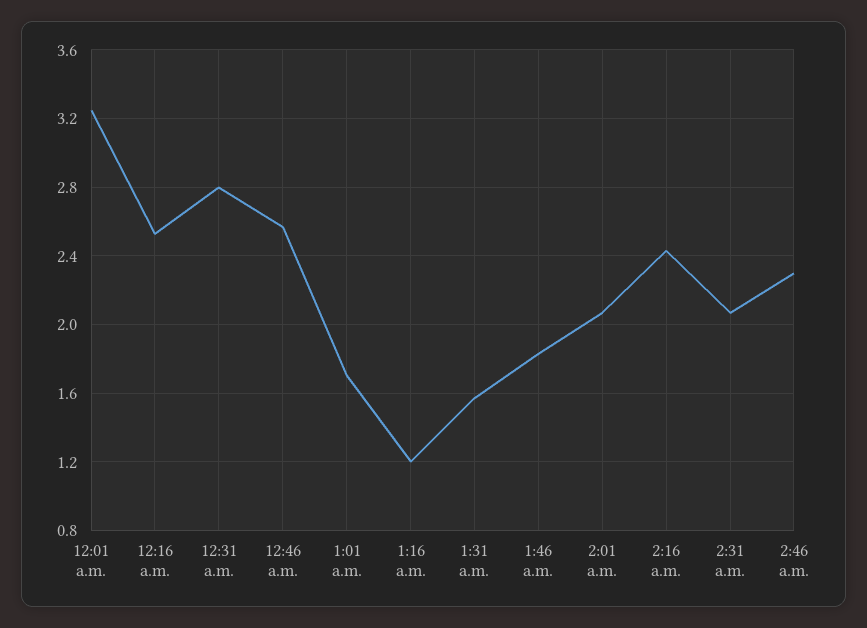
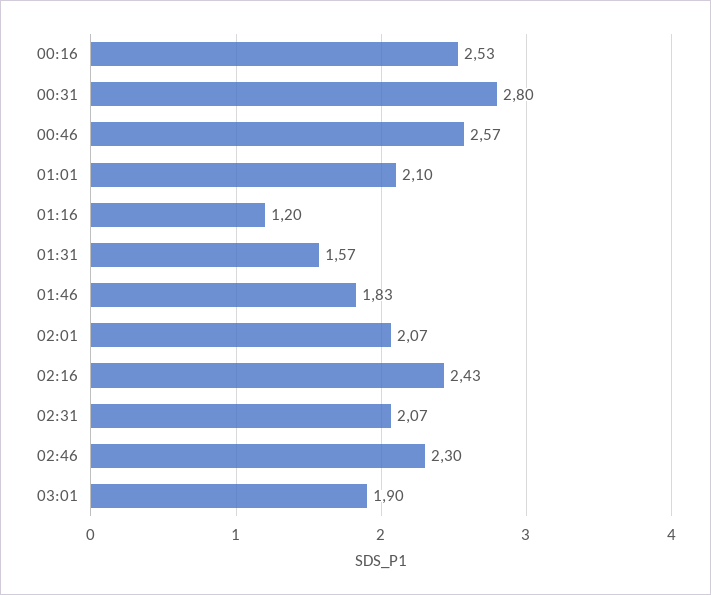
12:01 a.m.: 3.25 -> none
1:01 a.m.: 1.7 -> 2.1
03:01: none -> 1.9

